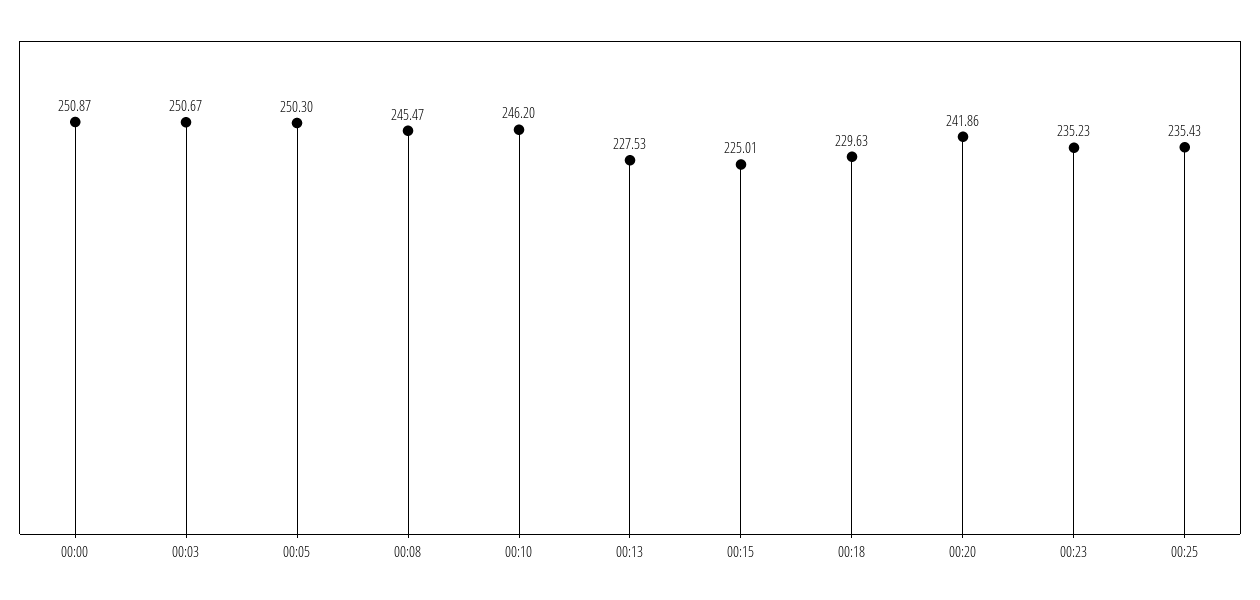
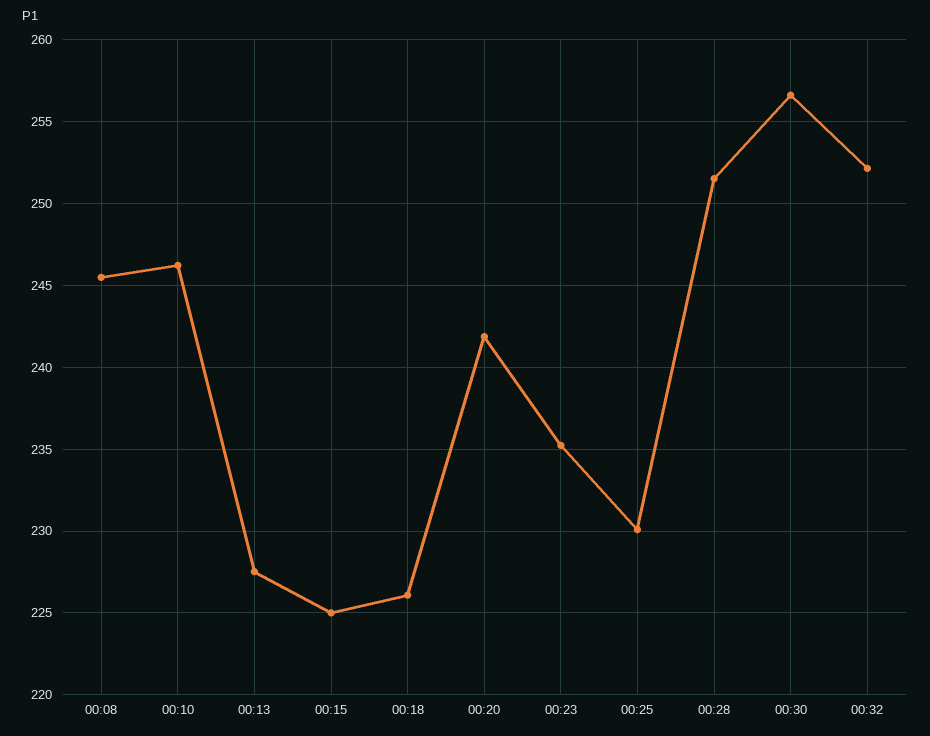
00:00: 250.87 -> none
00:03: 250.67 -> none
00:05: 250.3 -> none
00:18: 229.63 -> 226
00:25: 235.43 -> 230
00:28: none -> 251.5
00:30: none -> 256.5
00:32: none -> 252

